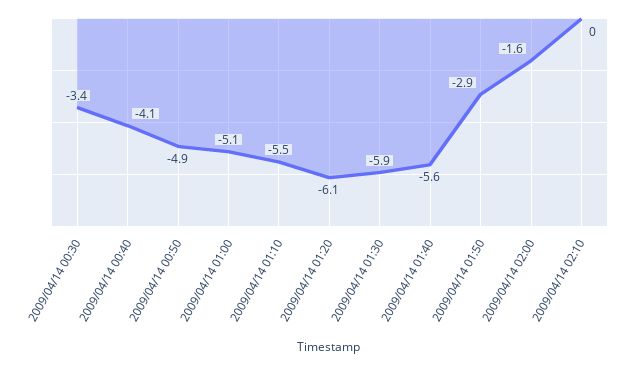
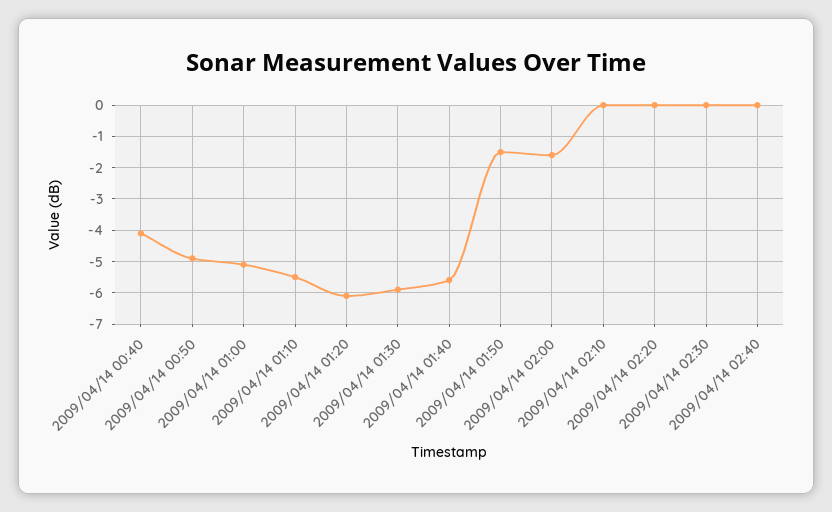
2009/04/14 00:30: -3.4 -> none
2009/04/14 01:50: -2.9 -> -1.5
2009/04/14 02:20: none -> 0
2009/04/14 02:30: none -> 0
2009/04/14 02:40: none -> 0

